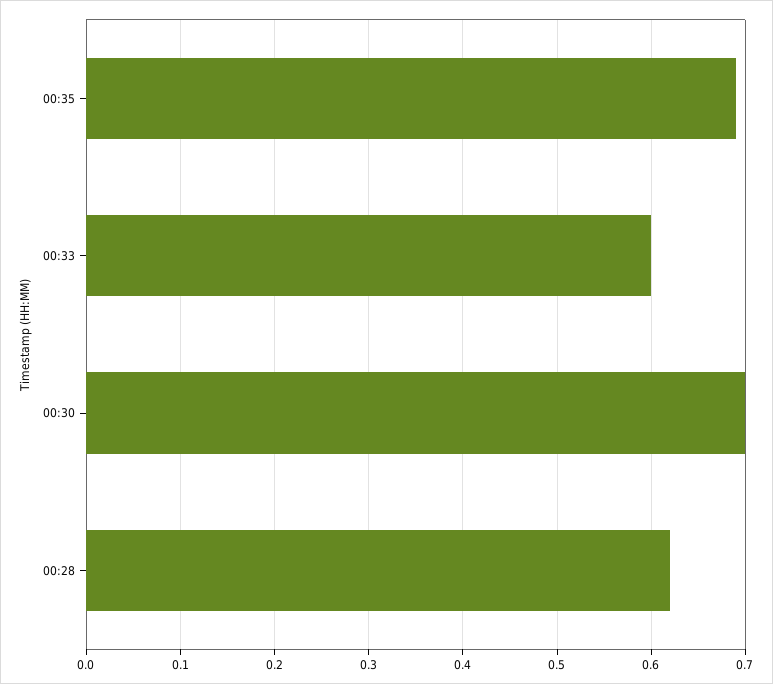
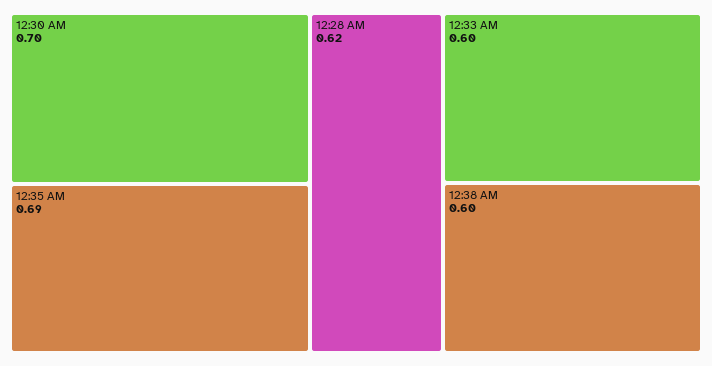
12:38 AM: none -> 0.6

